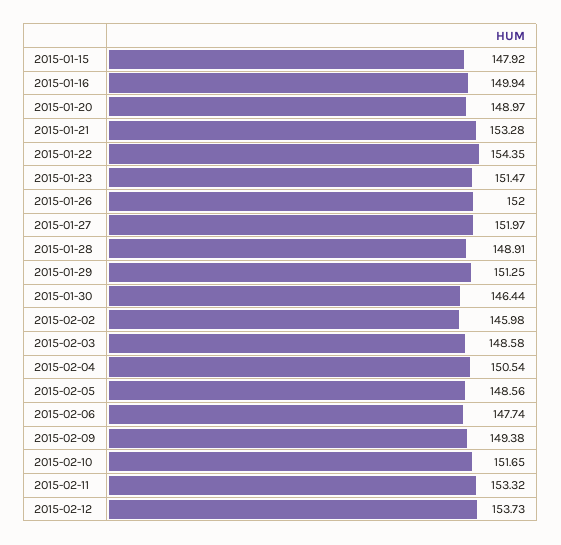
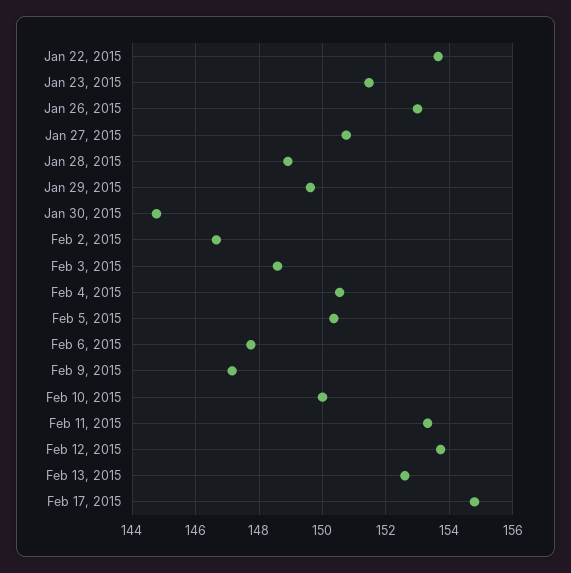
2015-01-15: 147.92 -> none
2015-01-16: 149.94 -> none
2015-01-20: 148.97 -> none
2015-01-21: 153.28 -> none
2015-01-22: 154.35 -> 153.6
2015-01-26: 152 -> 153
2015-01-27: 151.97 -> 150.8
2015-01-29: 151.25 -> 149.6
2015-01-30: 146.44 -> 144.8
2015-02-02: 145.98 -> 146.6
2015-02-05: 148.56 -> 150.4
2015-02-09: 149.38 -> 147.2
2015-02-10: 151.65 -> 150
Feb 13, 2015: none -> 152.6
Feb 17, 2015: none -> 154.8

